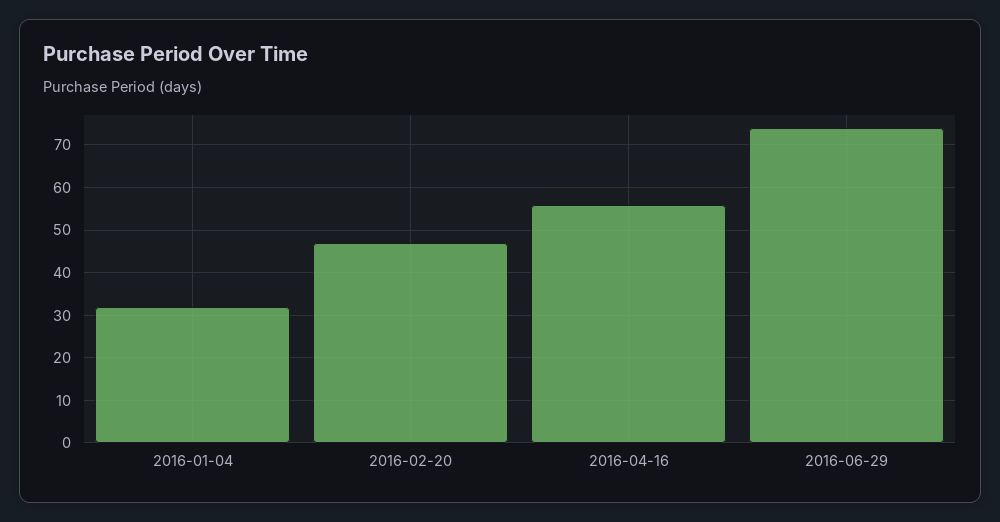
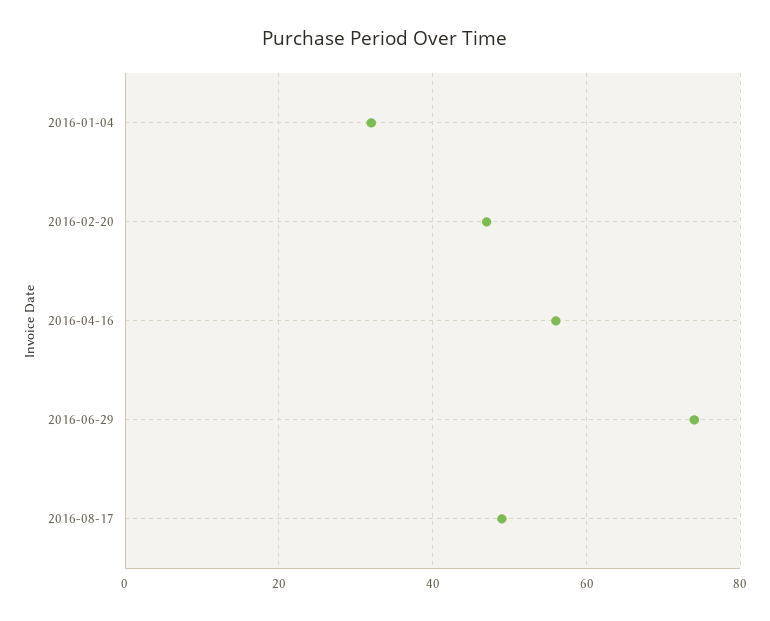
2016-08-17: none -> 50

